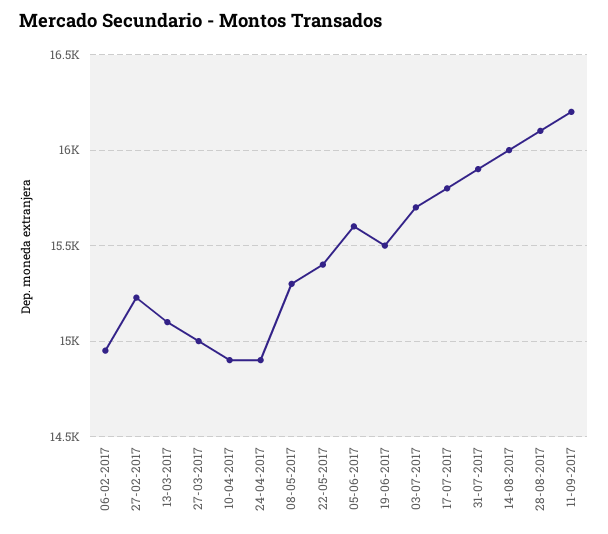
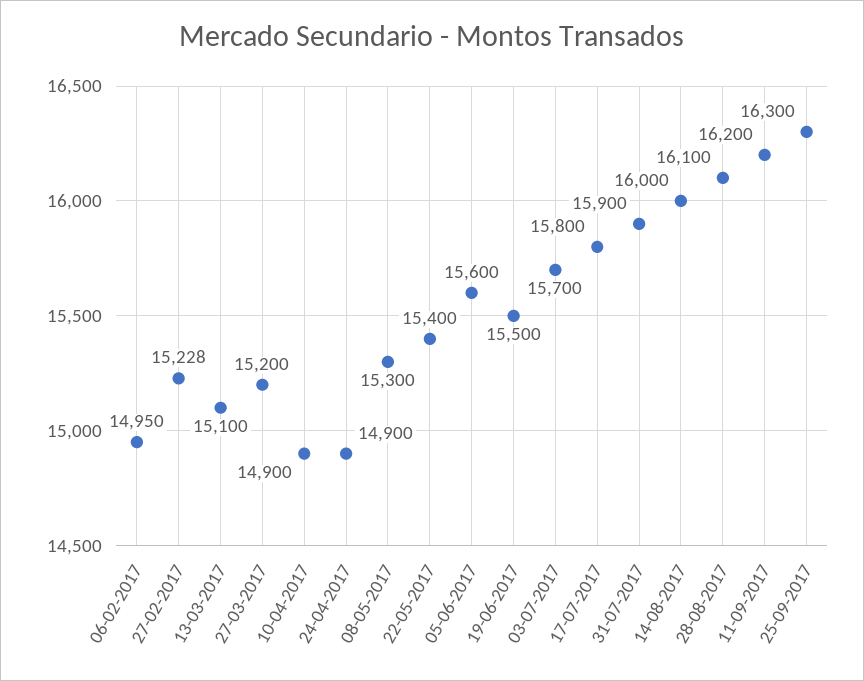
27-03-2017: 15000 -> 15200
25-09-2017: none -> 16300

